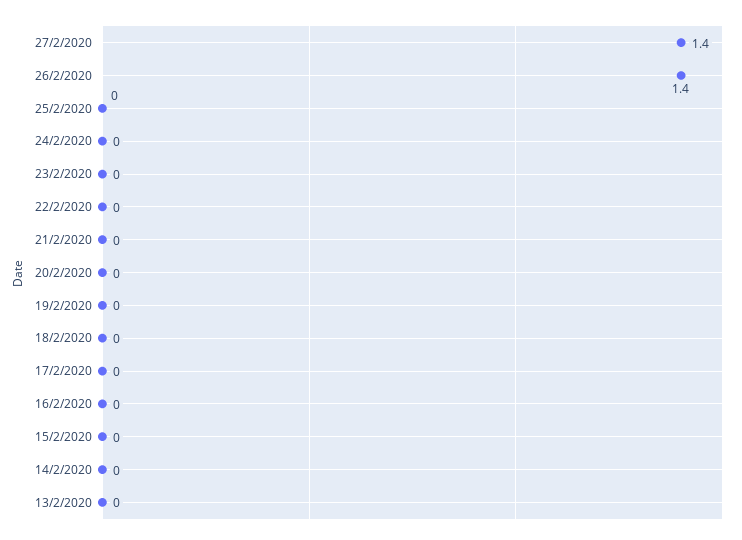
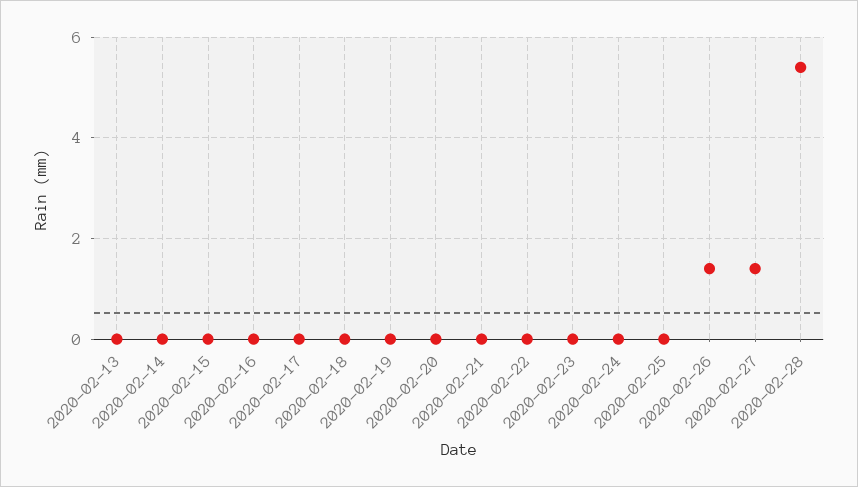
2020-02-28: none -> 5.5

